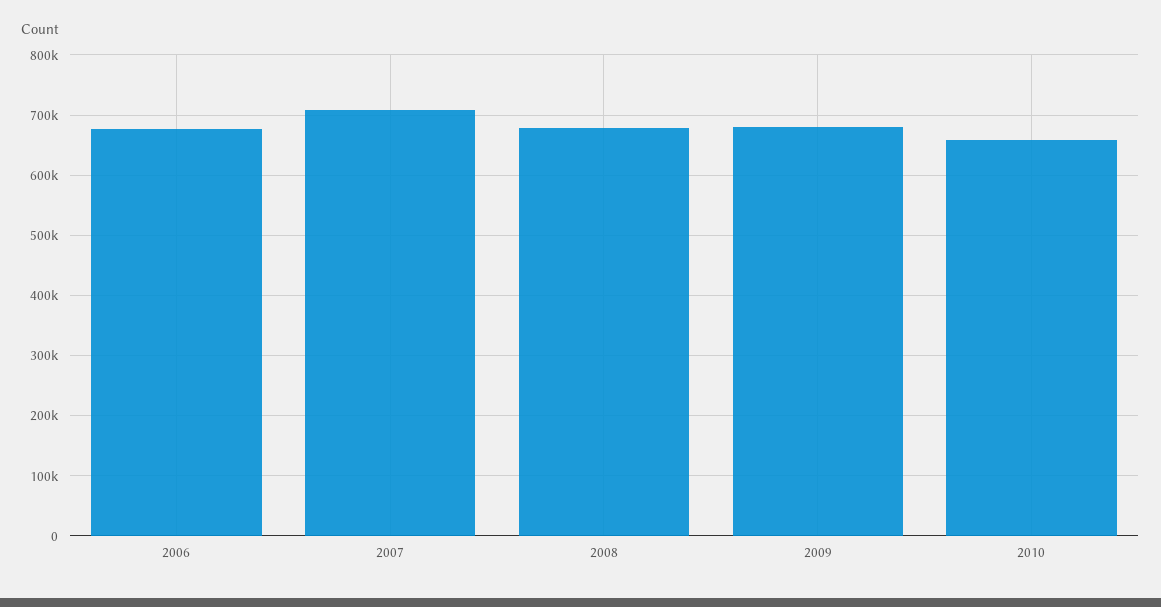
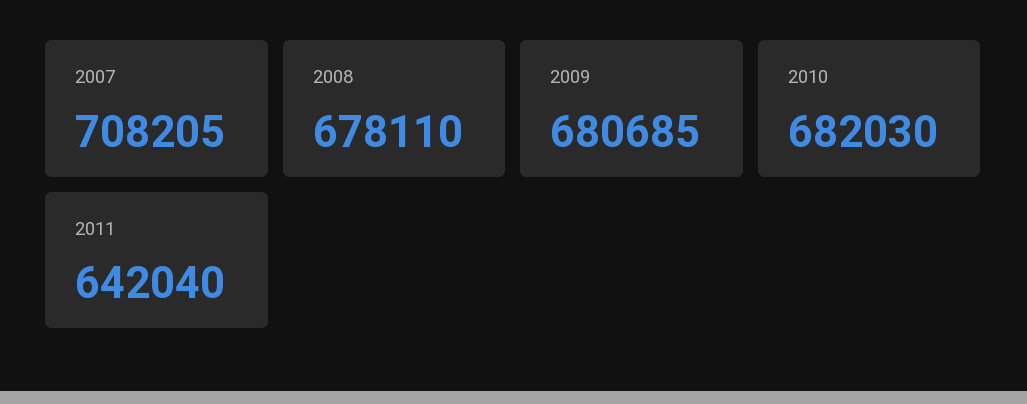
2006: 680000 -> none
2010: 660000 -> 682030
2011: none -> 642040

